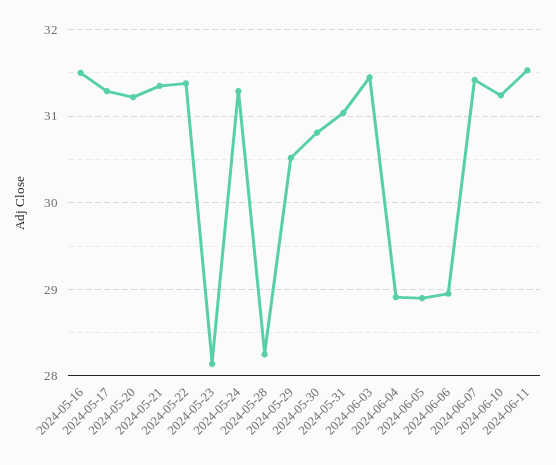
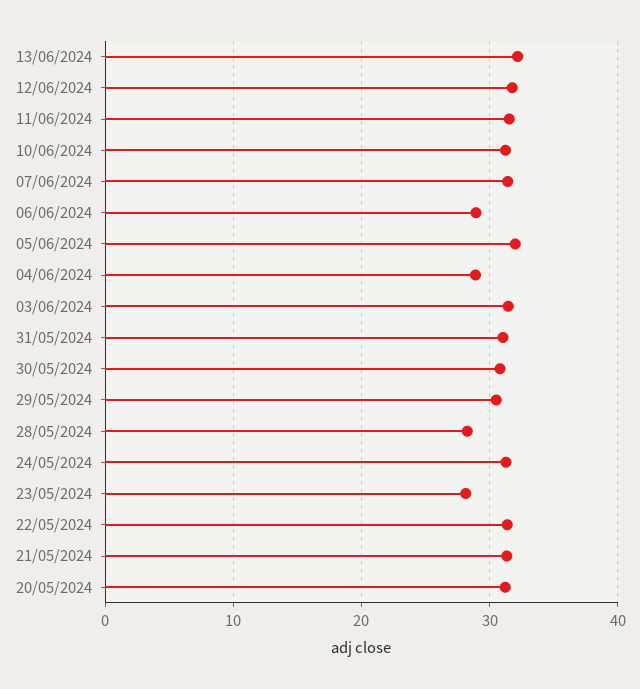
2024-05-16: 31.5 -> none
2024-05-17: 31.3 -> none
2024-06-05: 28.9 -> 32
13/06/2024: none -> 32
12/06/2024: none -> 32

